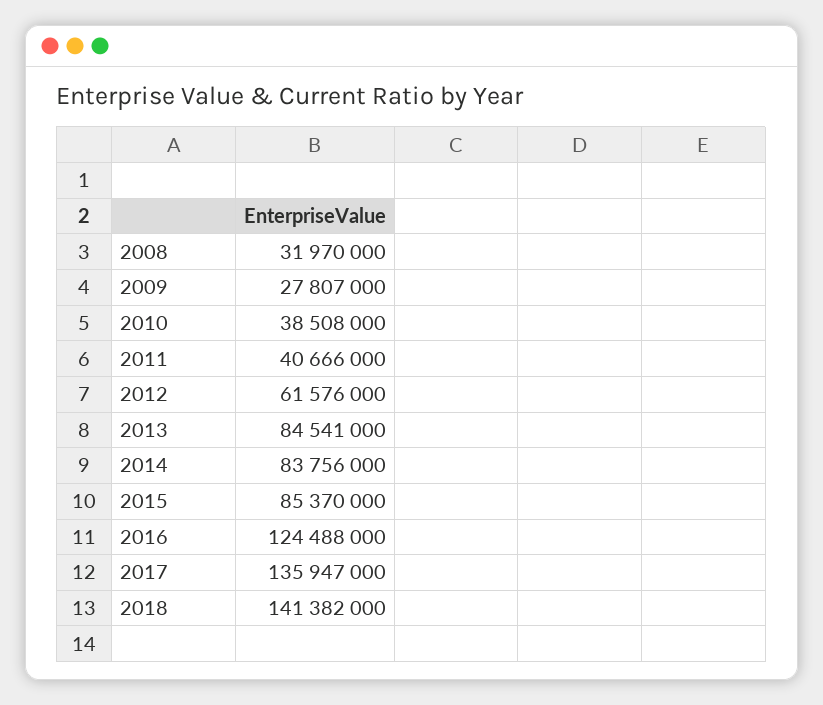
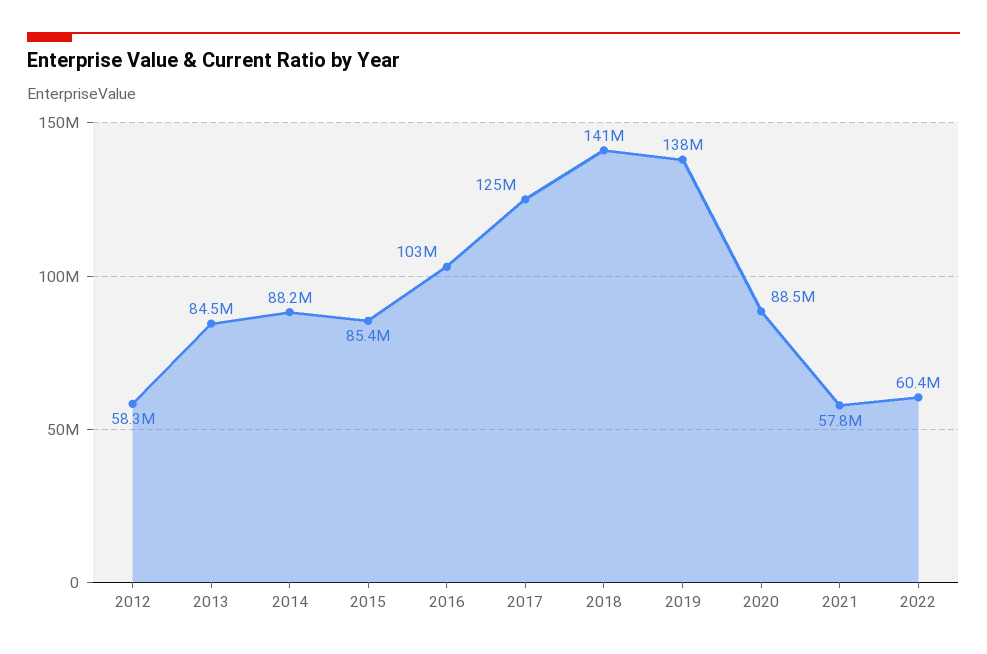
2008: 31970000 -> none
2009: 27807000 -> none
2010: 38508000 -> none
2011: 40666000 -> none
2012: 61576000 -> 58300000
2014: 83756000 -> 88200000
2016: 124488000 -> 103000000
2017: 135947000 -> 125000000
2019: none -> 138000000
2020: none -> 88500000
2021: none -> 57800000
2022: none -> 60400000

